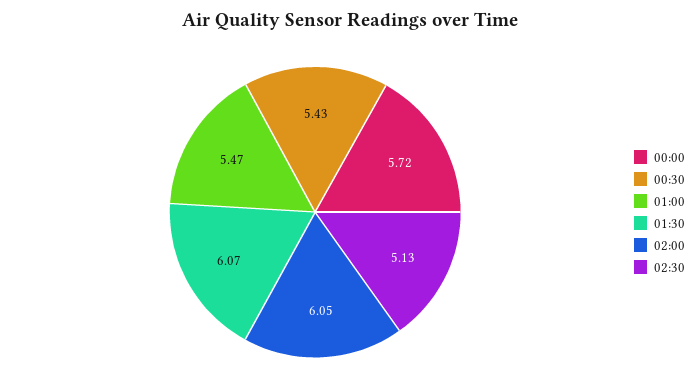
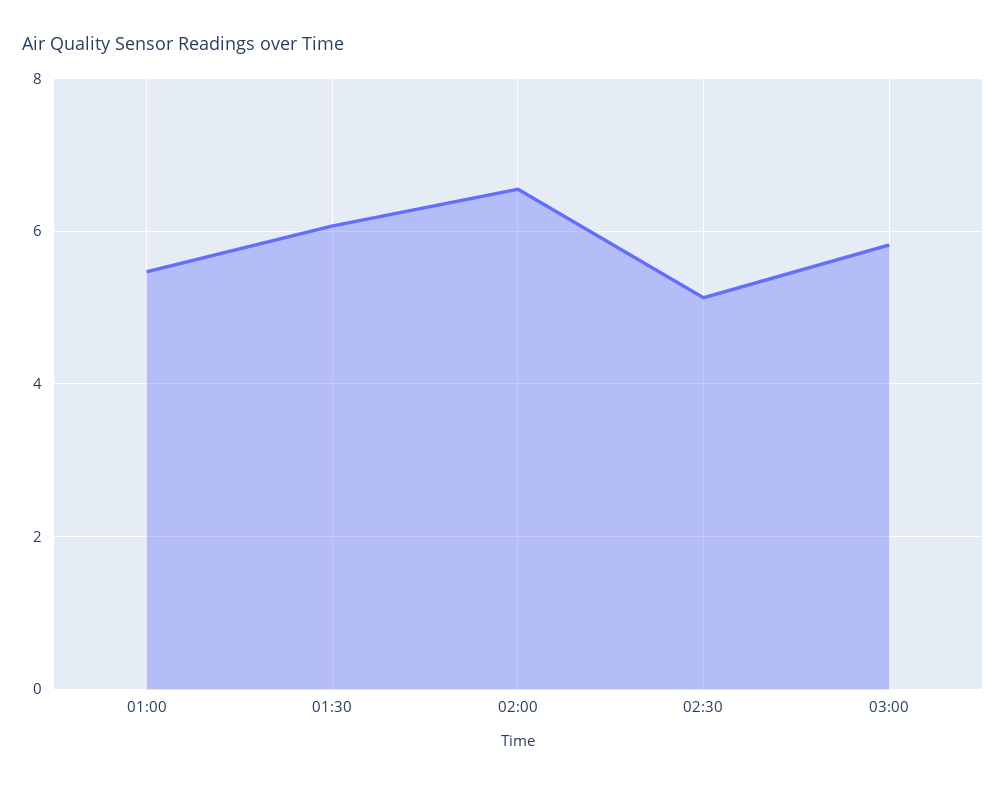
00:00: 5.72 -> none
00:30: 5.43 -> none
02:00: 6.05 -> 6.6
03:00: none -> 5.8

